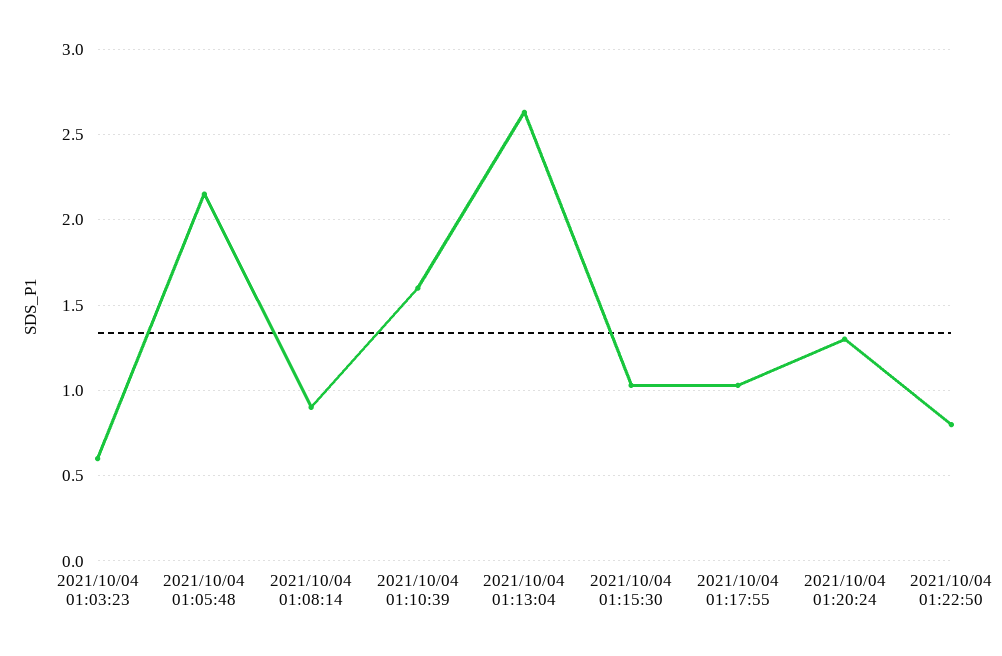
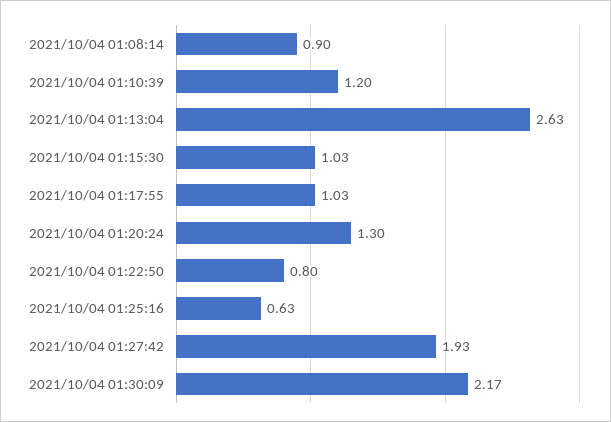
2021/10/04 01:03:23: 0.6 -> none
2021/10/04 01:05:48: 2.15 -> none
2021/10/04 01:10:39: 1.6 -> 1.2
2021/10/04 01:25:16: none -> 0.63
2021/10/04 01:27:42: none -> 1.93
2021/10/04 01:30:09: none -> 2.17

